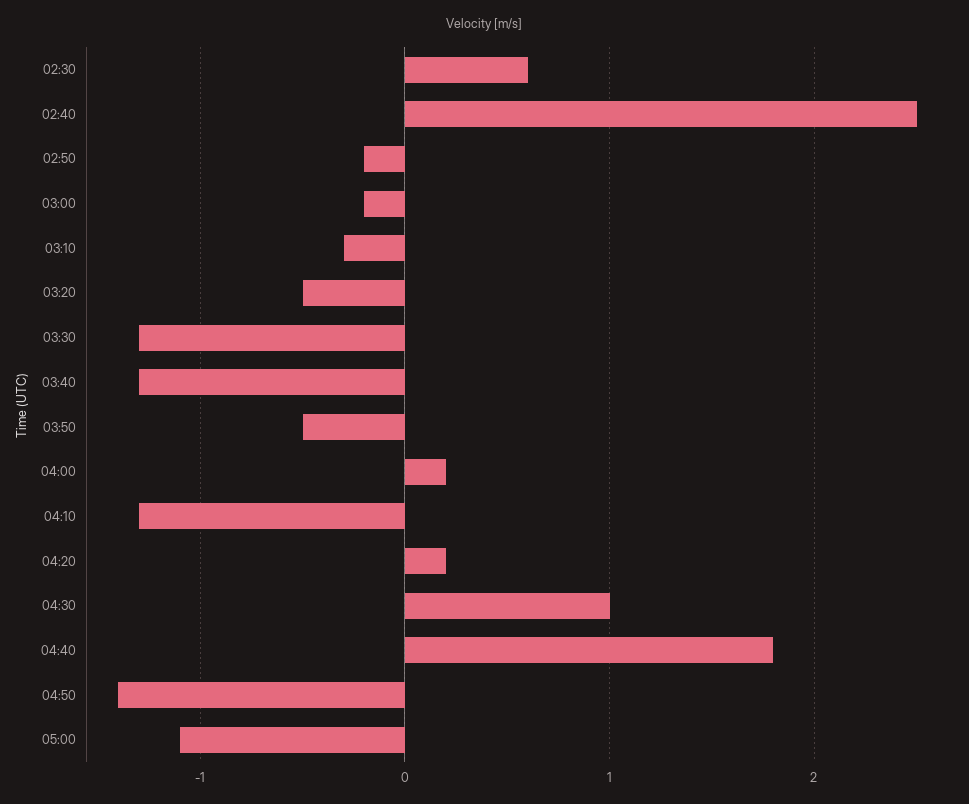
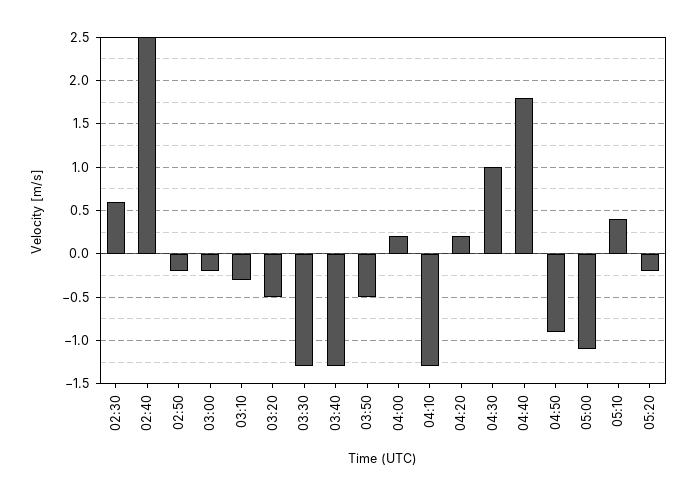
04:50: -1.4 -> -0.9
05:10: none -> 0.4
05:20: none -> -0.2

